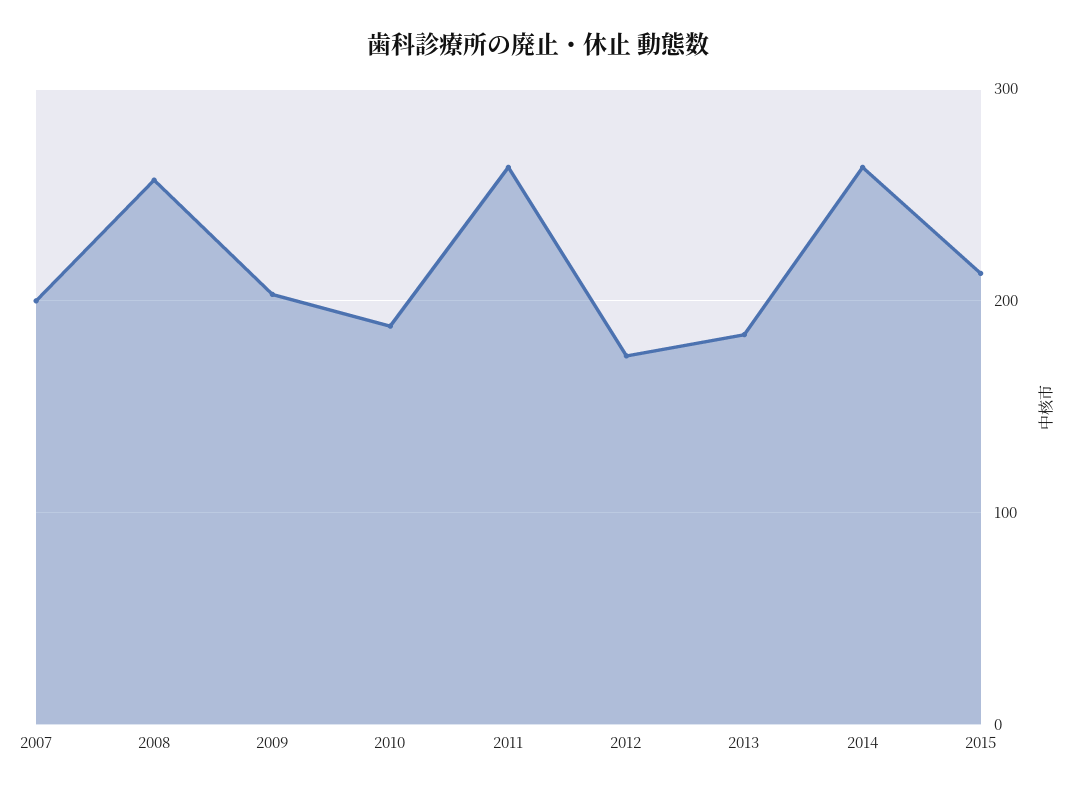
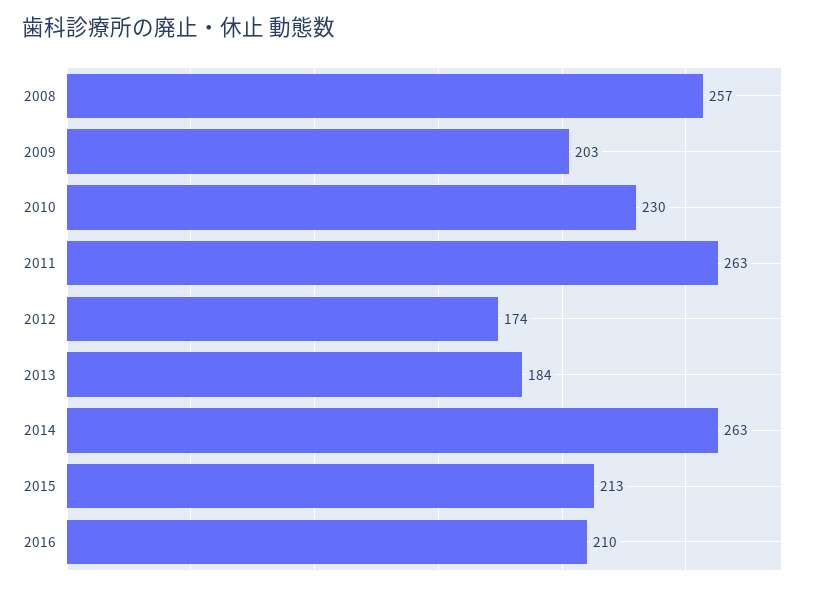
2007: 200 -> none
2010: 190 -> 230
2016: none -> 210

